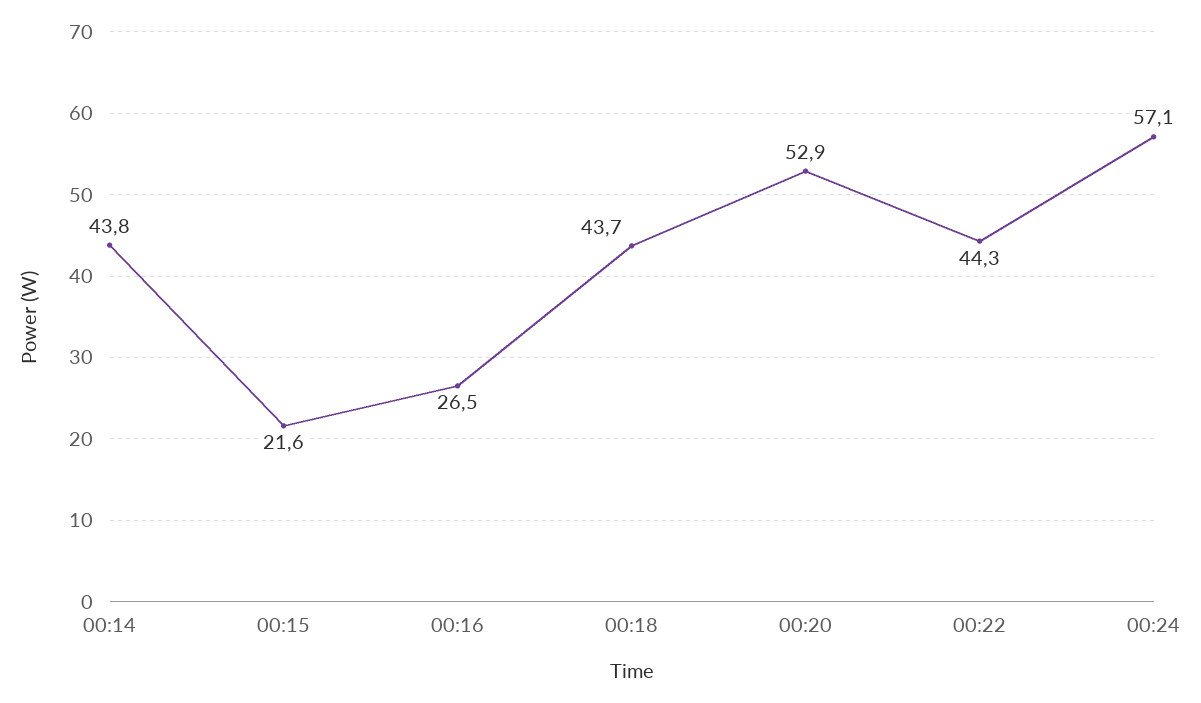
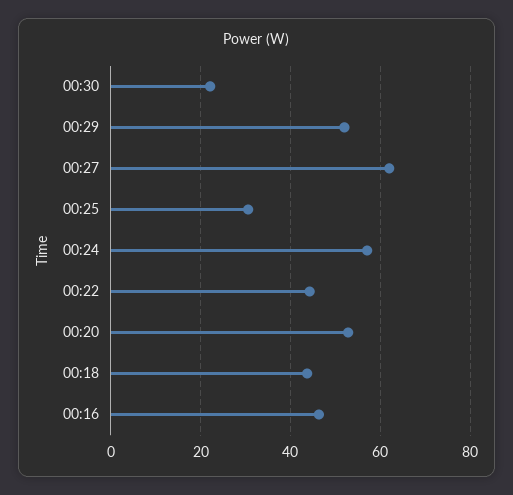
00:14: 43.8 -> none
00:15: 21.6 -> none
00:16: 26.5 -> 46
00:30: none -> 22
00:29: none -> 52
00:27: none -> 62
00:25: none -> 30

